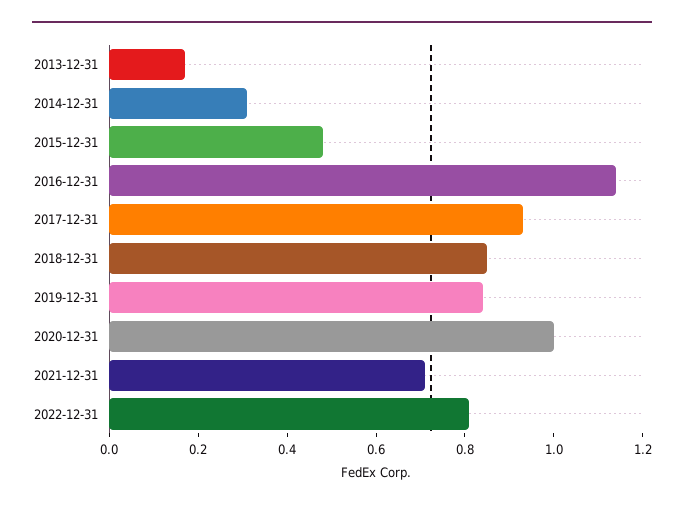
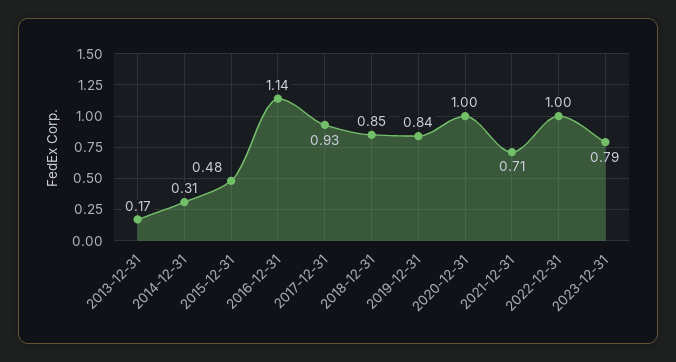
2022-12-31: 0.8 -> 1
2023-12-31: none -> 0.79

